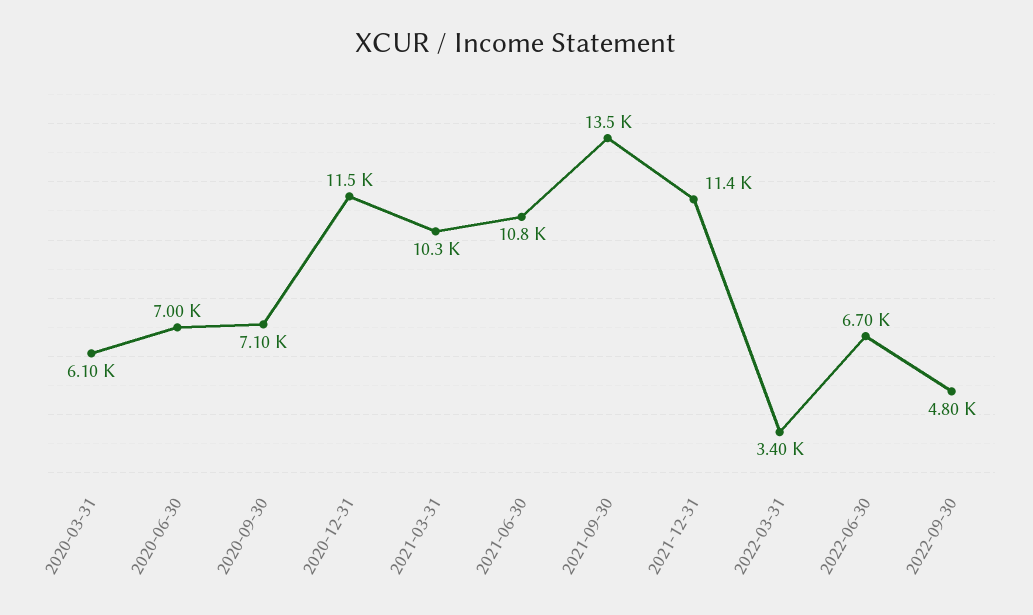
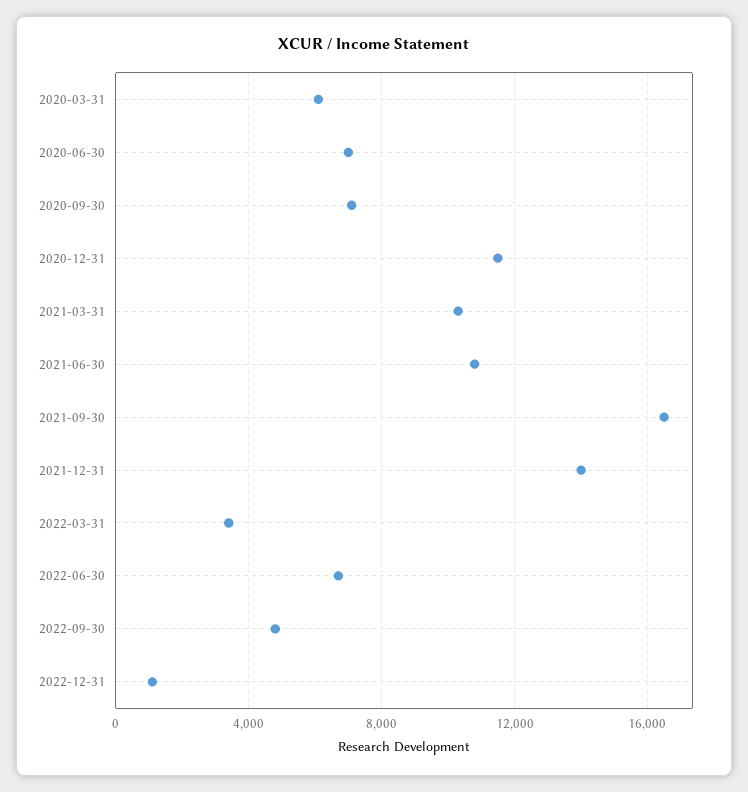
2021-09-30: 13500 -> 16500
2021-12-31: 11400 -> 14000
2022-12-31: none -> 1000

